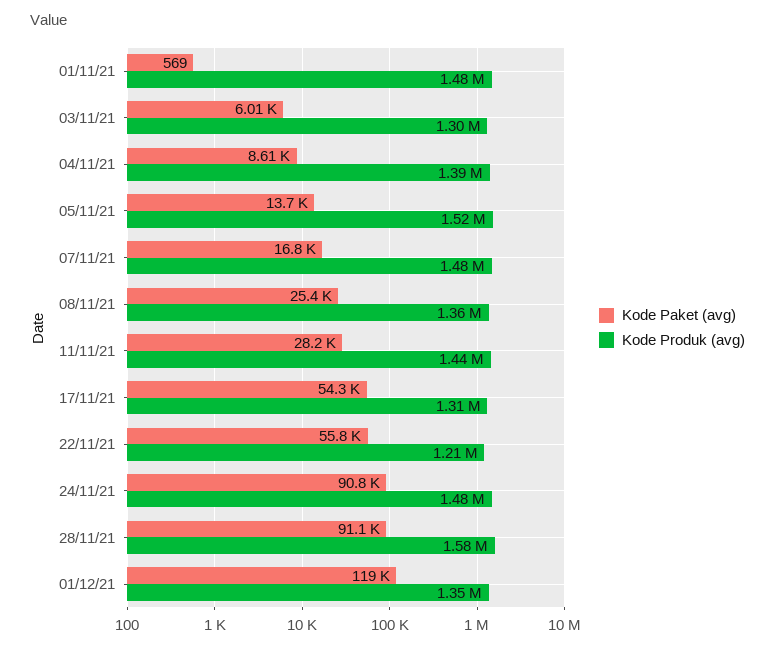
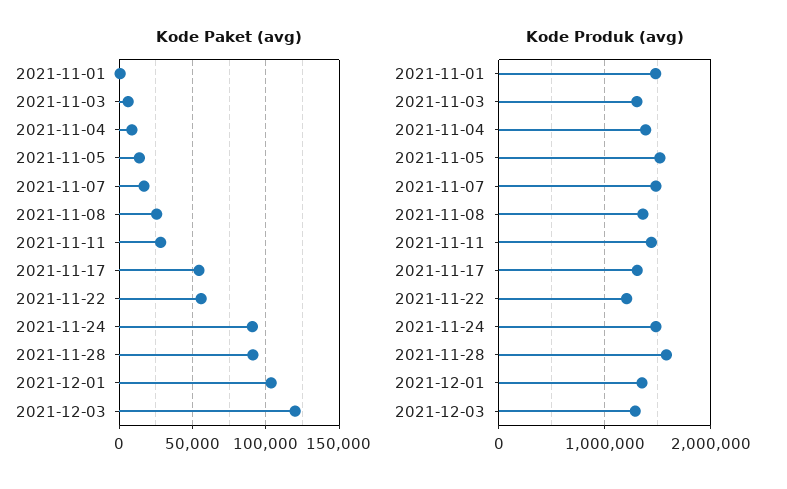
Kode Paket (avg), 01/12/21: 119000 -> 105000
Kode Paket (avg), 2021-12-03: none -> 120000
Kode Produk (avg), 2021-12-03: none -> 1300000

